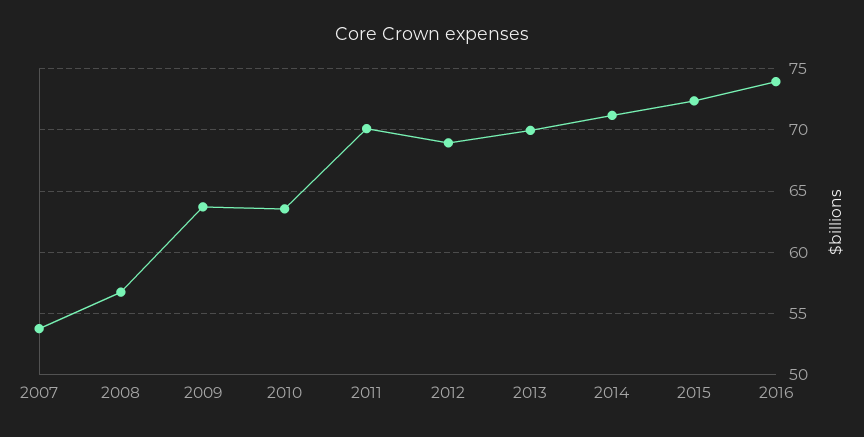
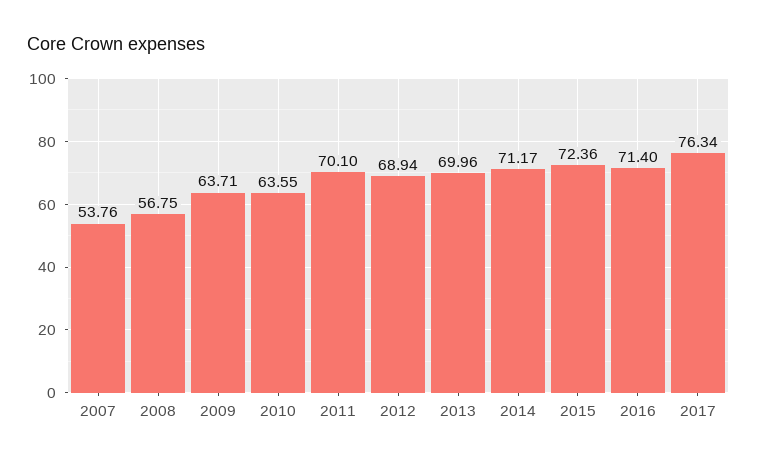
2016: 74 -> 71.4
2017: none -> 76.34

